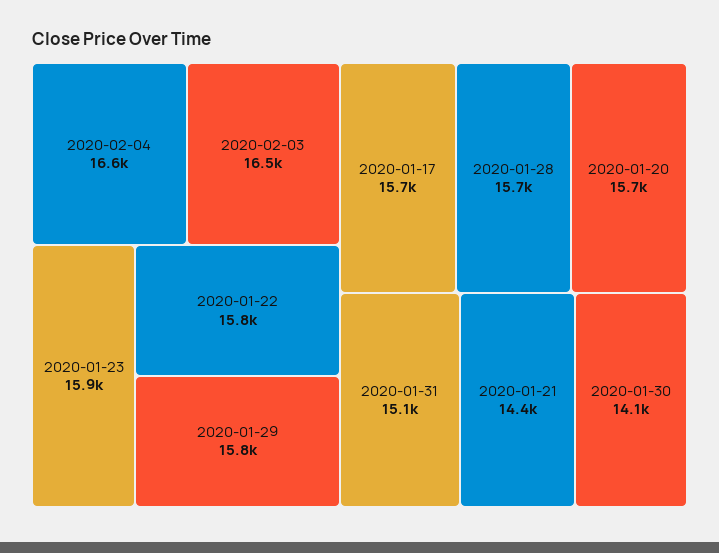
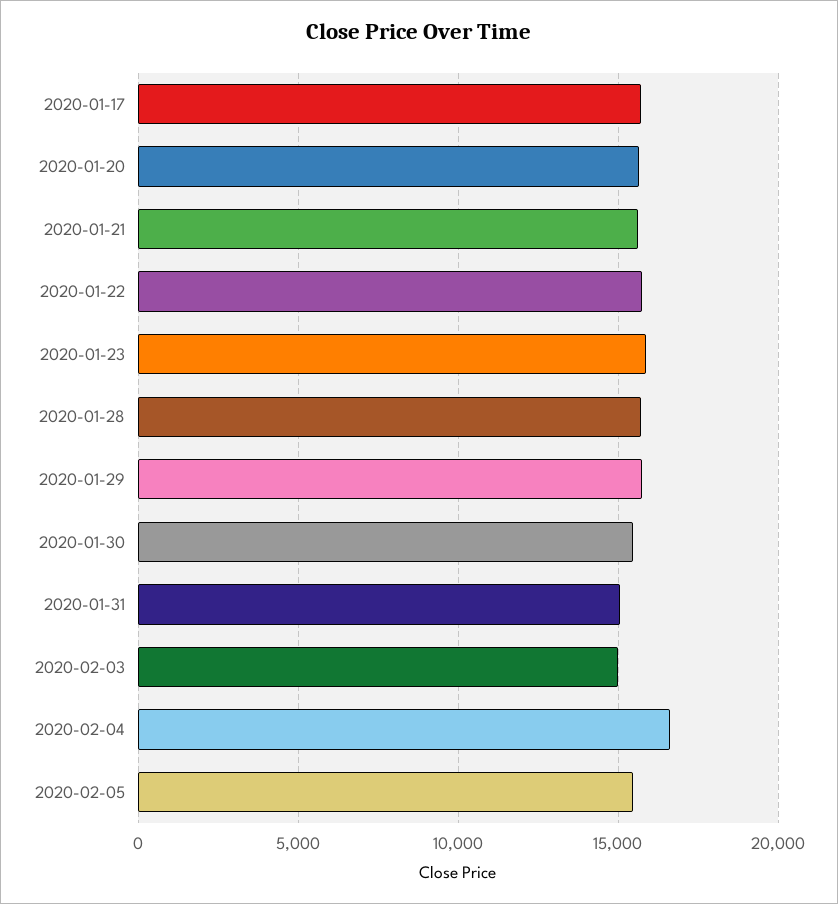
2020-02-03: 16500 -> 15000
2020-01-21: 14400 -> 15500
2020-01-30: 14100 -> 15500
2020-02-05: none -> 15500

